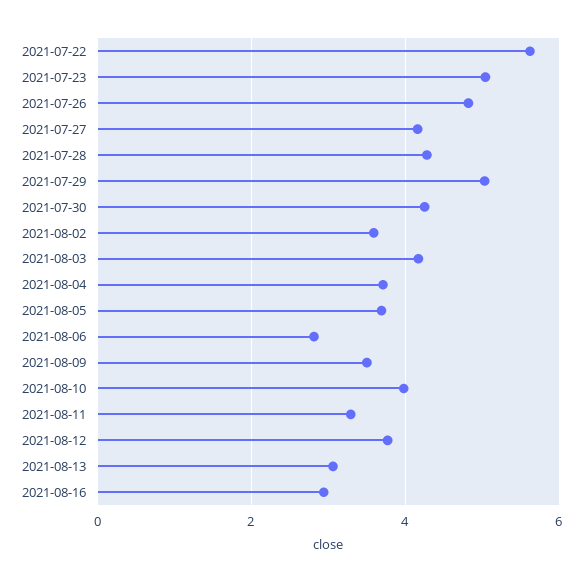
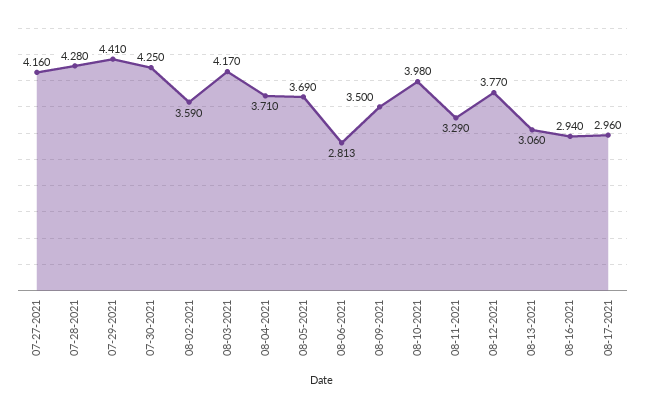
2021-07-22: 5.6 -> none
2021-07-23: 5 -> none
2021-07-26: 4.8 -> none
2021-07-29: 5 -> 4.41
08-17-2021: none -> 2.96

